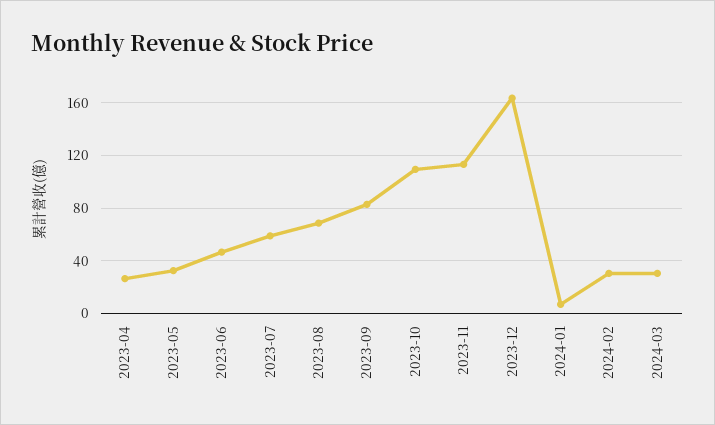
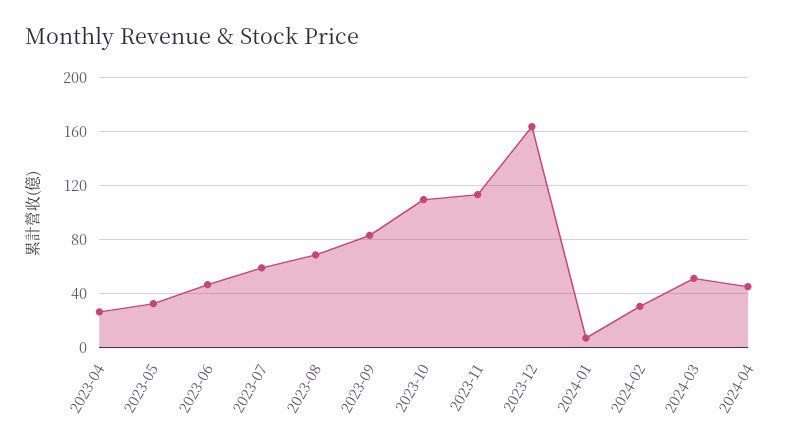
2024-03: 30 -> 50
2024-04: none -> 45

